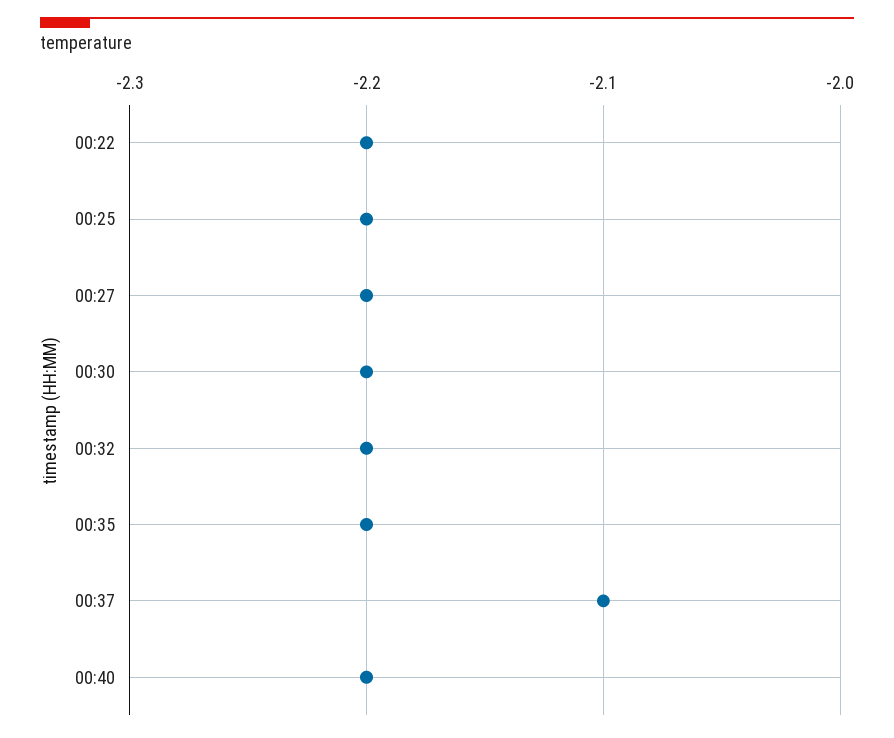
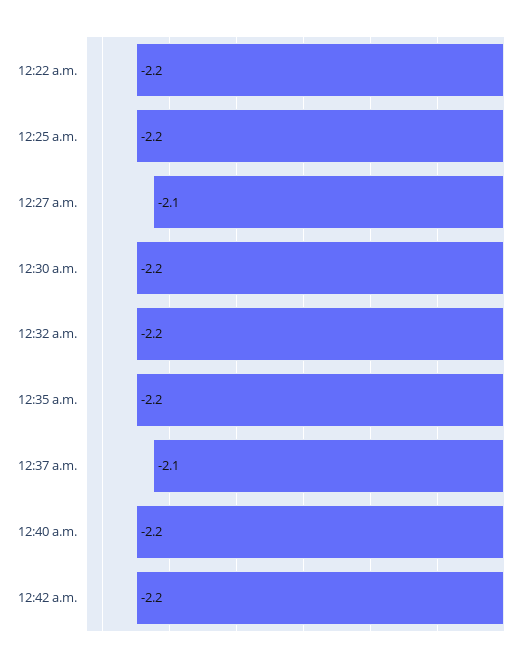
00:27: -2.2 -> -2.1
12:42 a.m.: none -> -2.2

